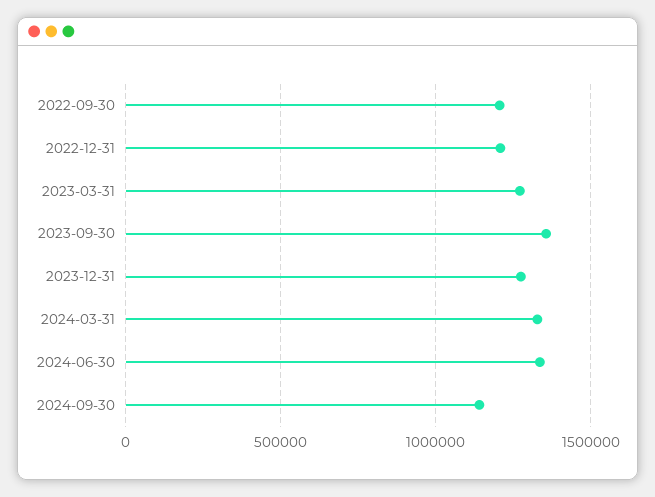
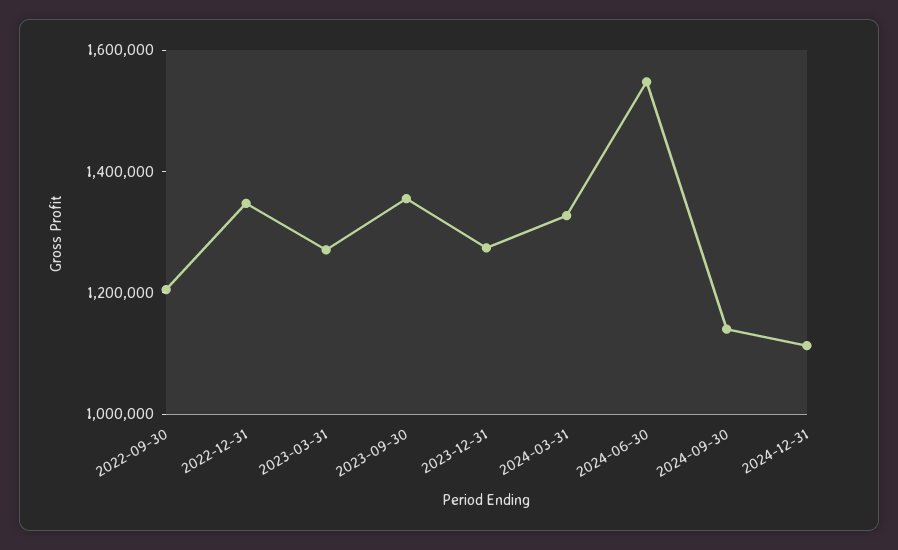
2022-12-31: 1200000 -> 1350000
2024-06-30: 1350000 -> 1550000
2024-12-31: none -> 1100000

